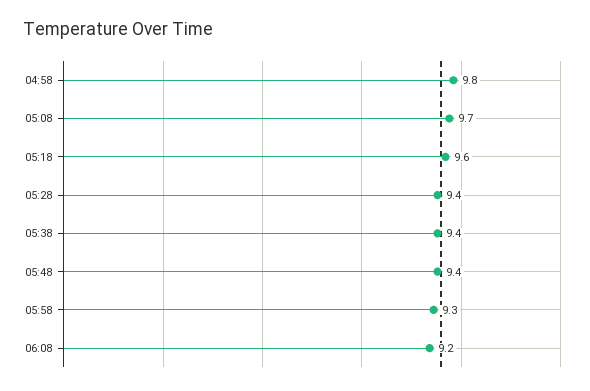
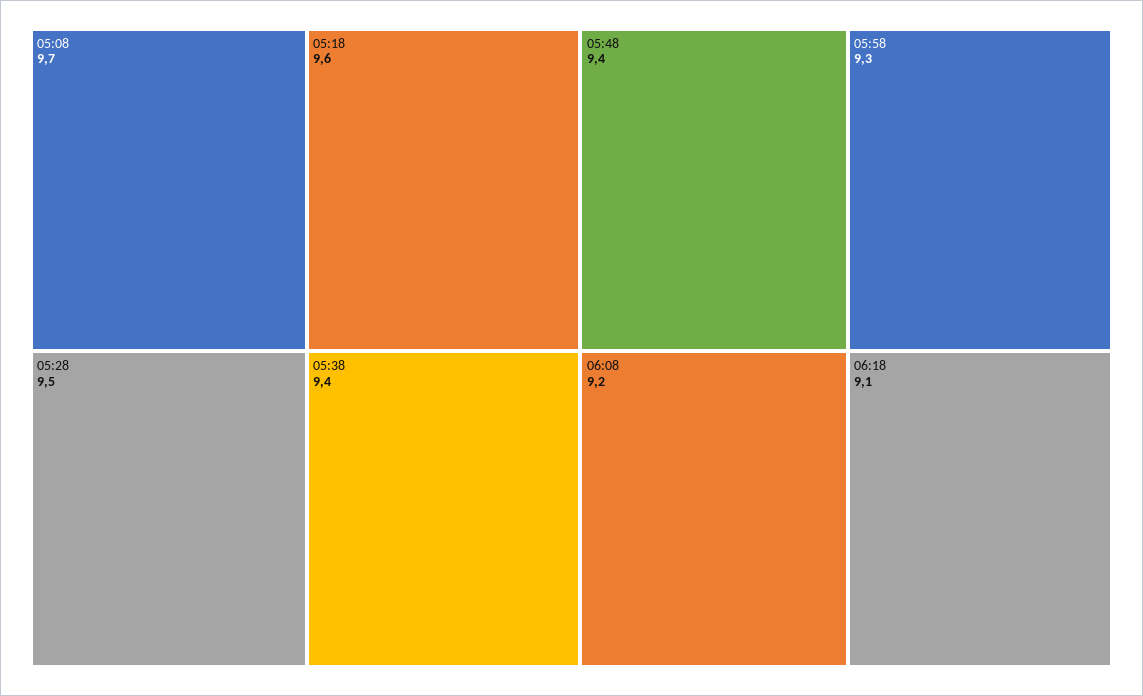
04:58: 9.8 -> none
05:28: 9.4 -> 9.5
06:18: none -> 9.1

